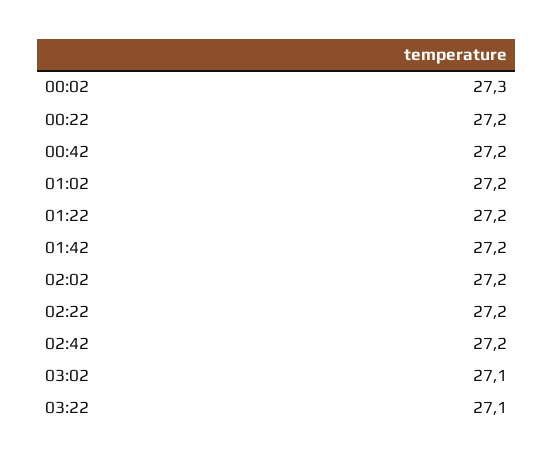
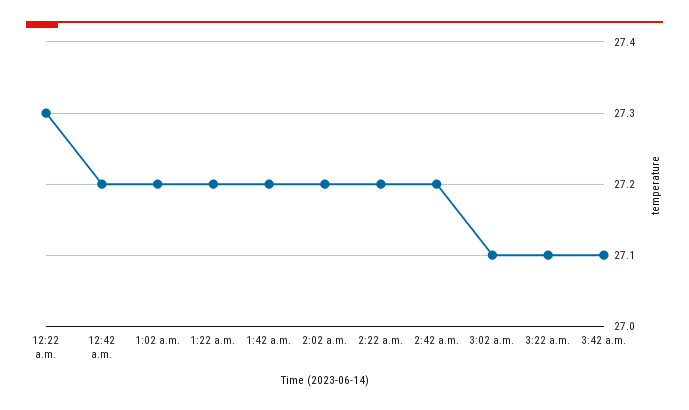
00:02: 27.3 -> none
00:22: 27.2 -> 27.3
3:42 a.m.: none -> 27.1

